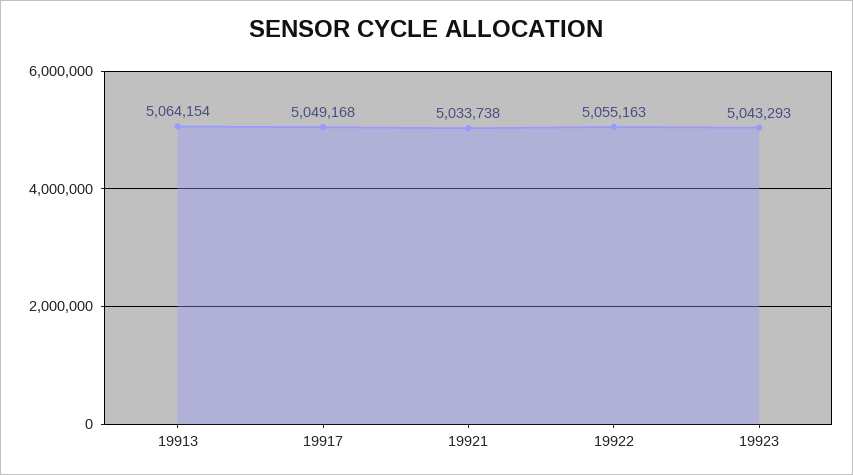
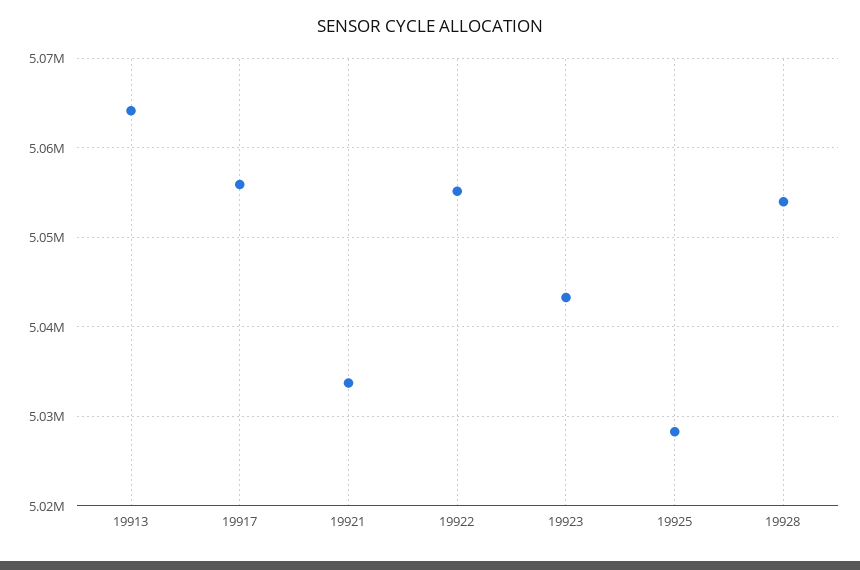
19917: 5049168 -> 5056000
19925: none -> 5028000
19928: none -> 5054000

